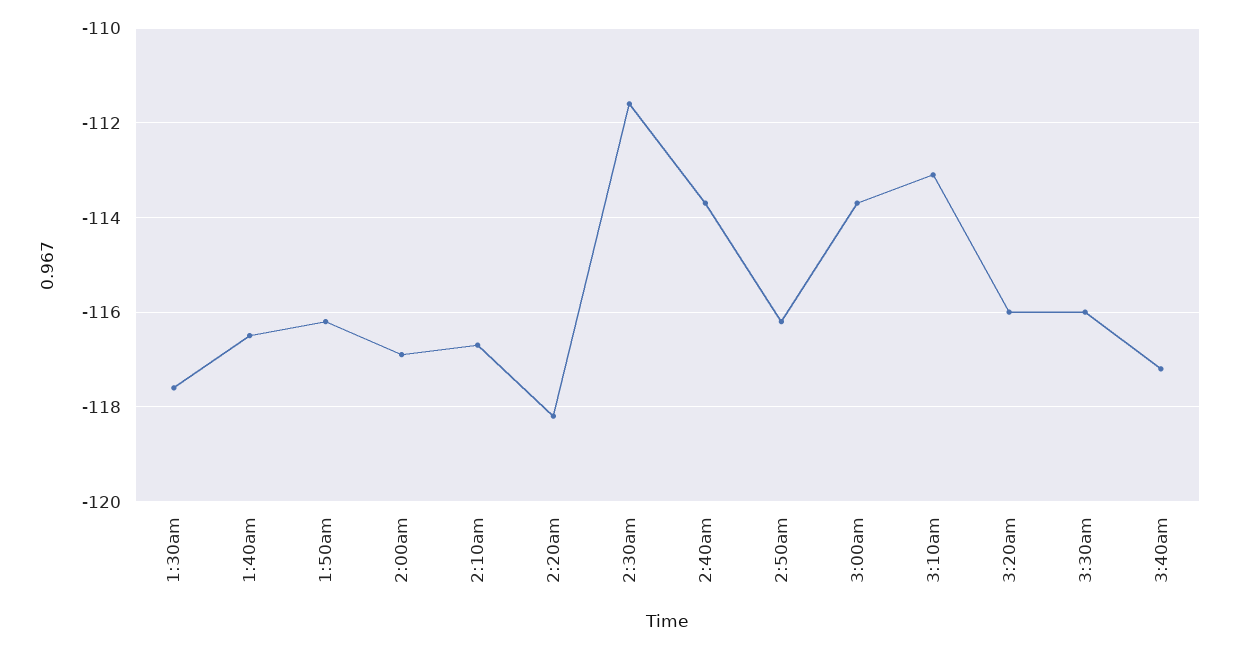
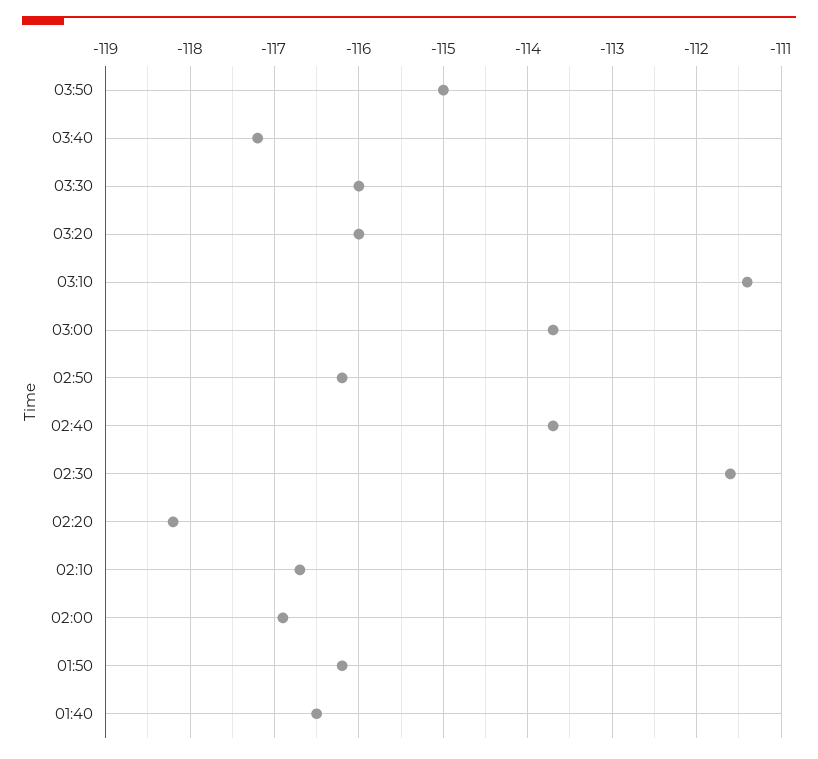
1:30am: -117.5 -> none
3:10am: -113 -> -111.4
03:50: none -> -115

